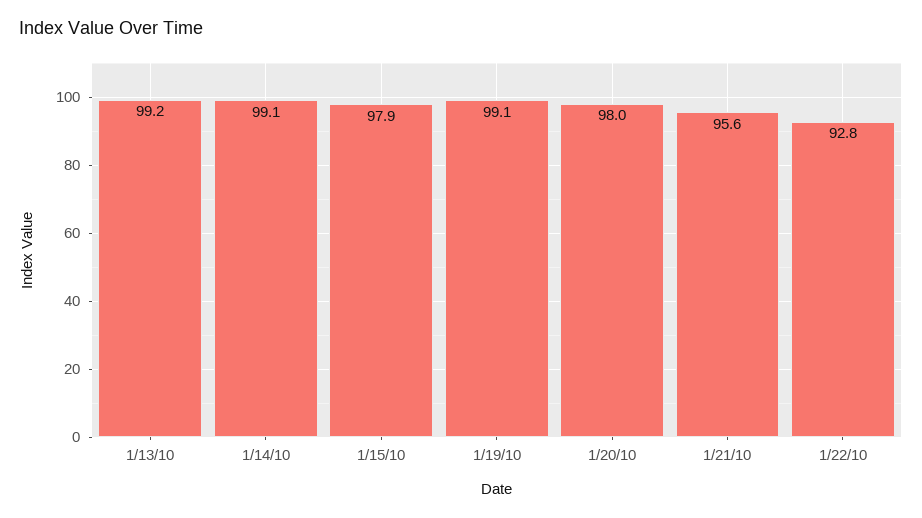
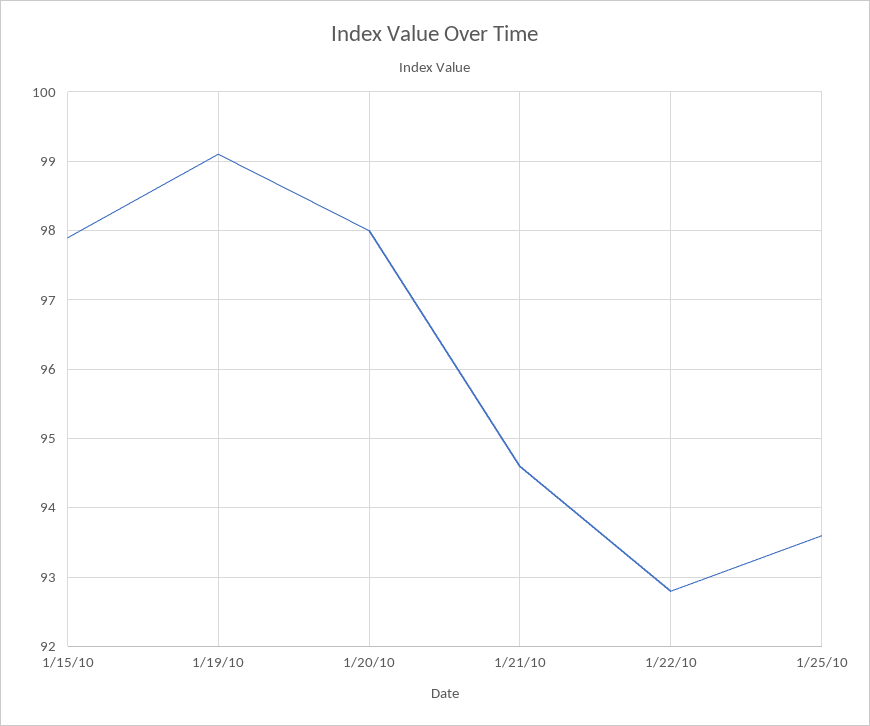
1/13/10: 99.2 -> none
1/14/10: 99.1 -> none
1/21/10: 95.6 -> 94.6
1/25/10: none -> 93.6

